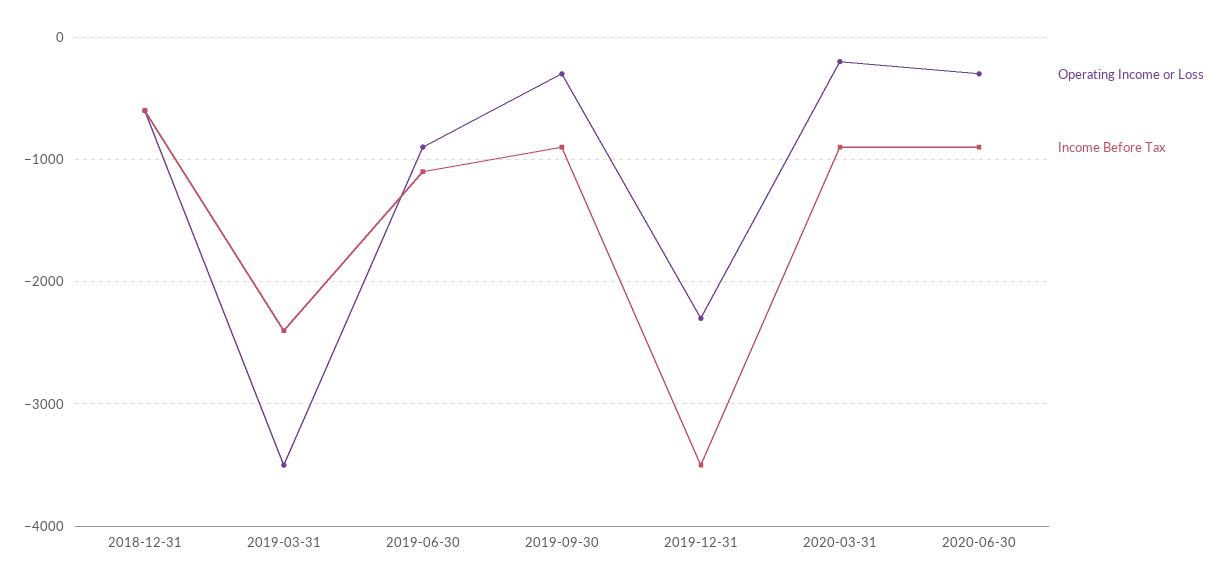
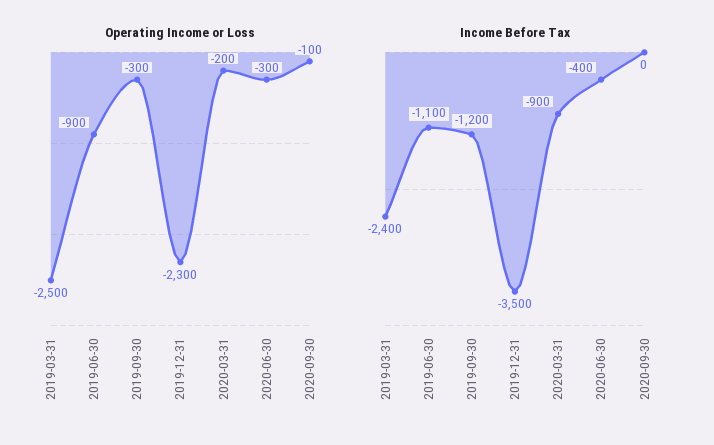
Operating Income or Loss, 2018-12-31: -600 -> none
Income Before Tax, 2018-12-31: -600 -> none
Operating Income or Loss, 2019-03-31: -3500 -> -2500
Income Before Tax, 2019-09-30: -900 -> -1200
Income Before Tax, 2020-06-30: -900 -> -400
Operating Income or Loss, 2020-09-30: none -> -100
Income Before Tax, 2020-09-30: none -> 0

